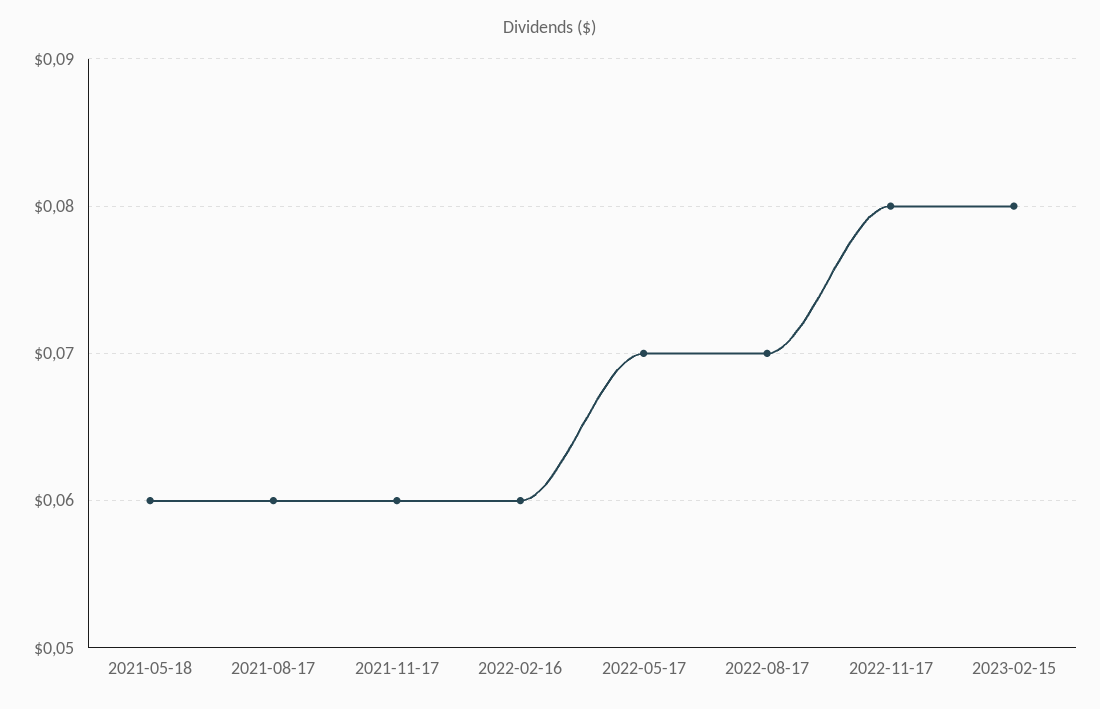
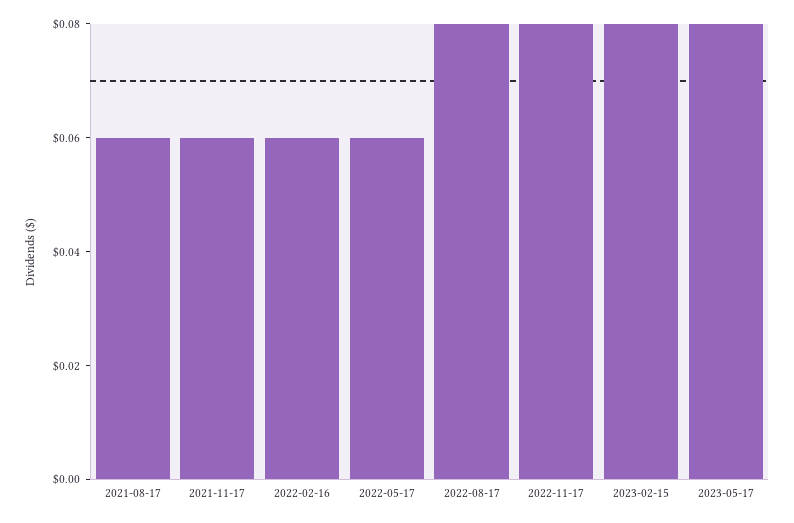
2021-05-18: 0.06 -> none
2022-05-17: 0.07 -> 0.06
2022-08-17: 0.07 -> 0.08
2023-05-17: none -> 0.08

